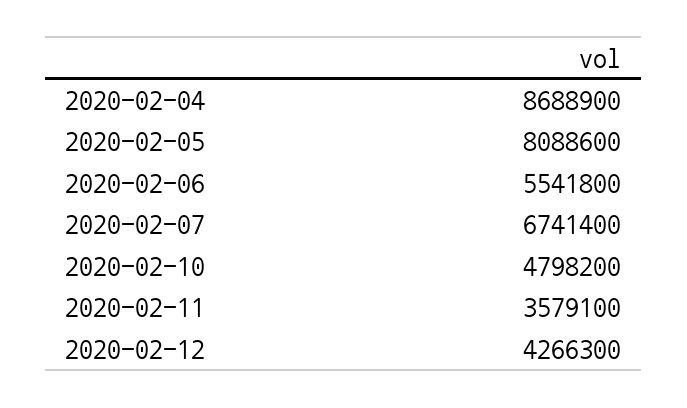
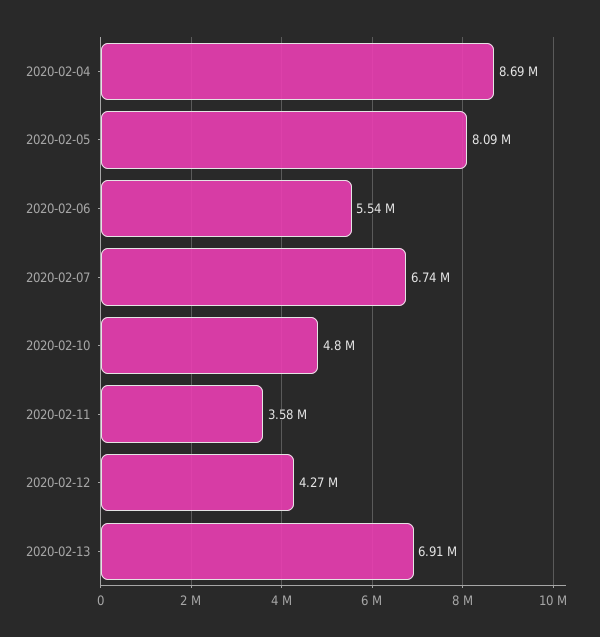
2020-02-13: none -> 6910000

